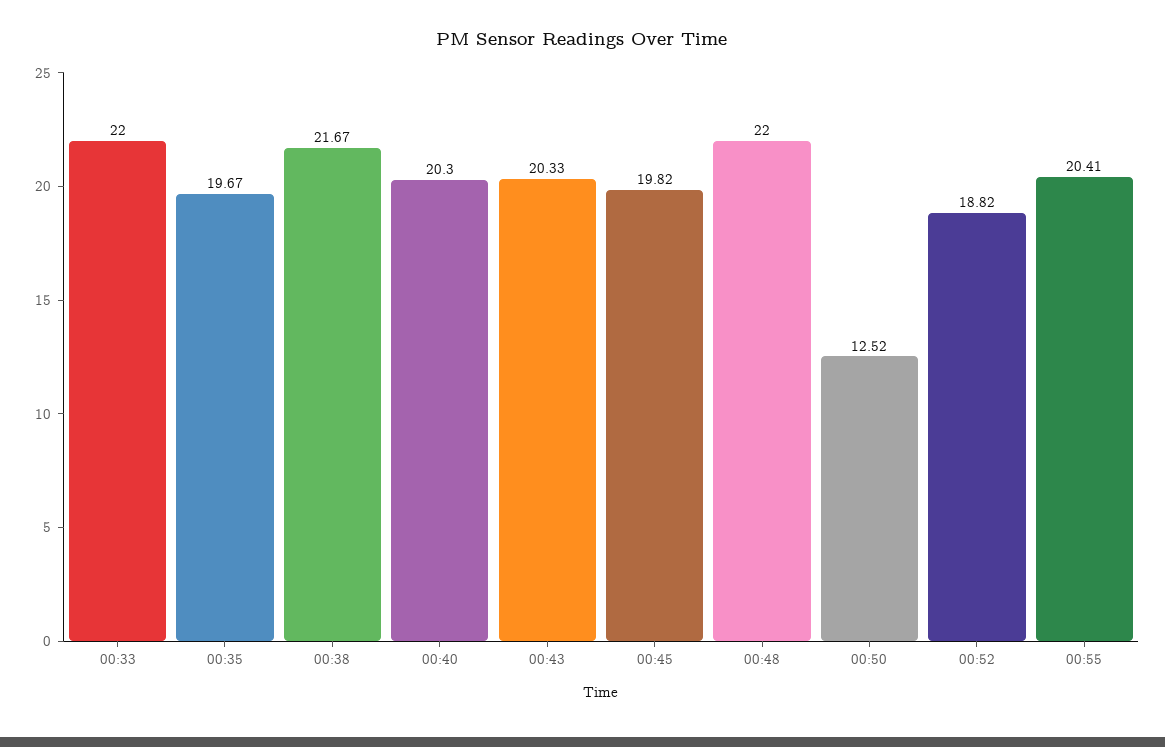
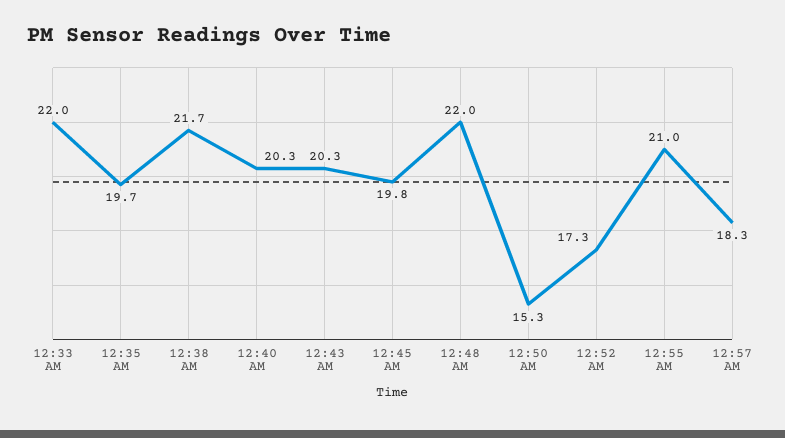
00:50: 12.52 -> 15.3
00:52: 18.82 -> 17.3
00:55: 20.41 -> 21
12:57 AM: none -> 18.3

